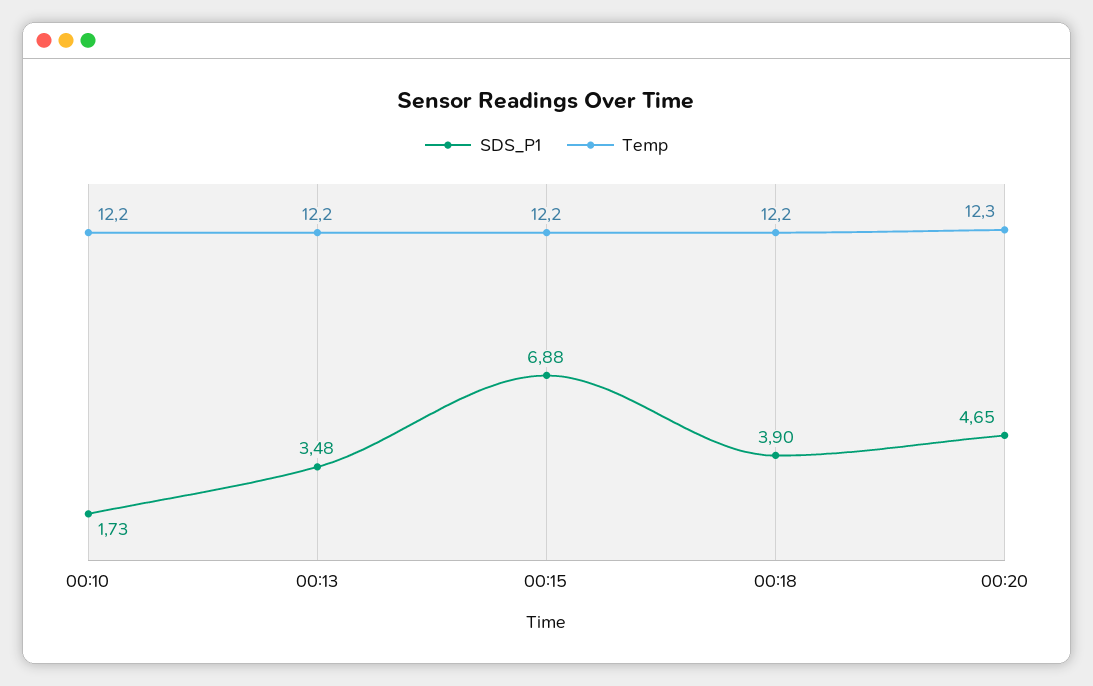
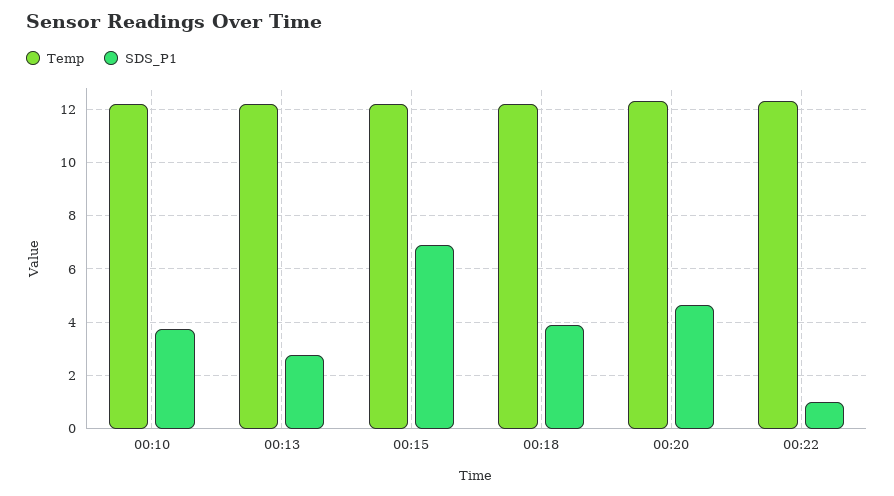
SDS_P1, 00:10: 1.73 -> 3.75
SDS_P1, 00:13: 3.48 -> 2.75
Temp, 00:22: none -> 12.25
SDS_P1, 00:22: none -> 1

